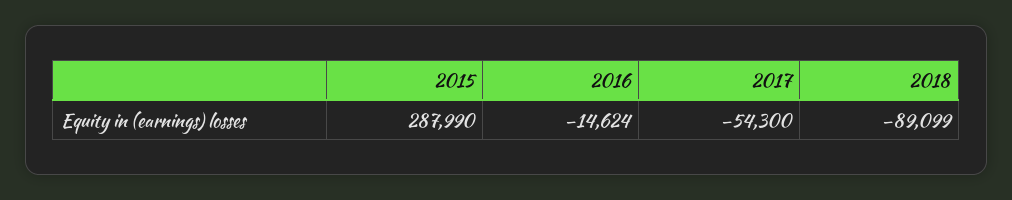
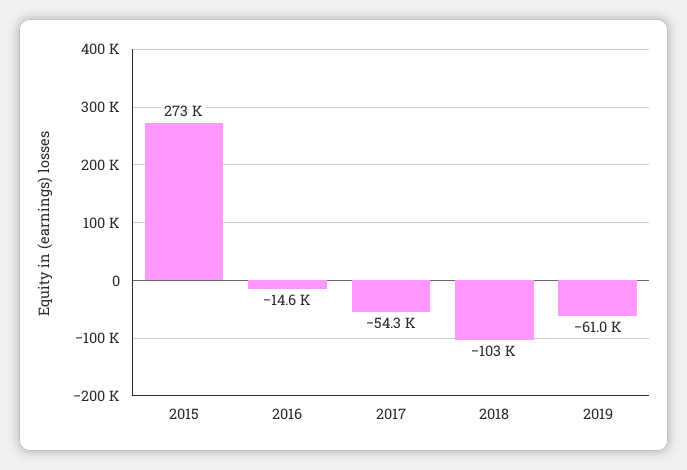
2015: 287990 -> 273000
2018: -89099 -> -103000
2019: none -> -61000

